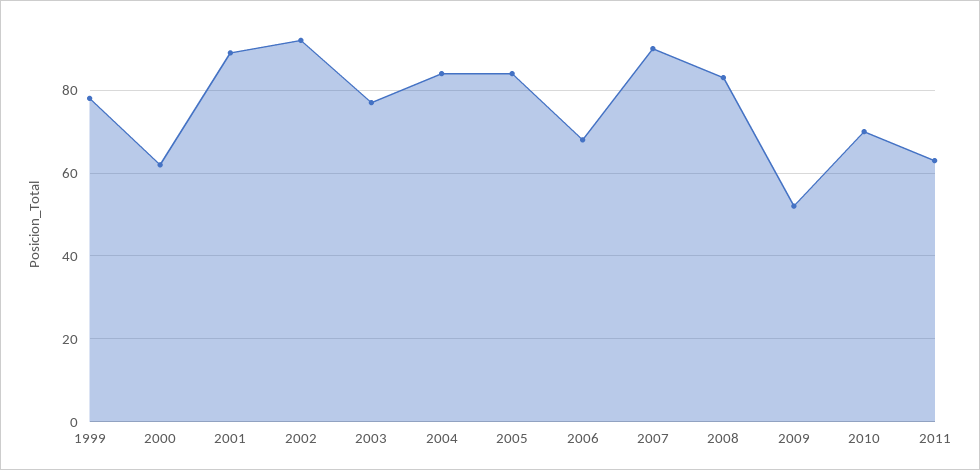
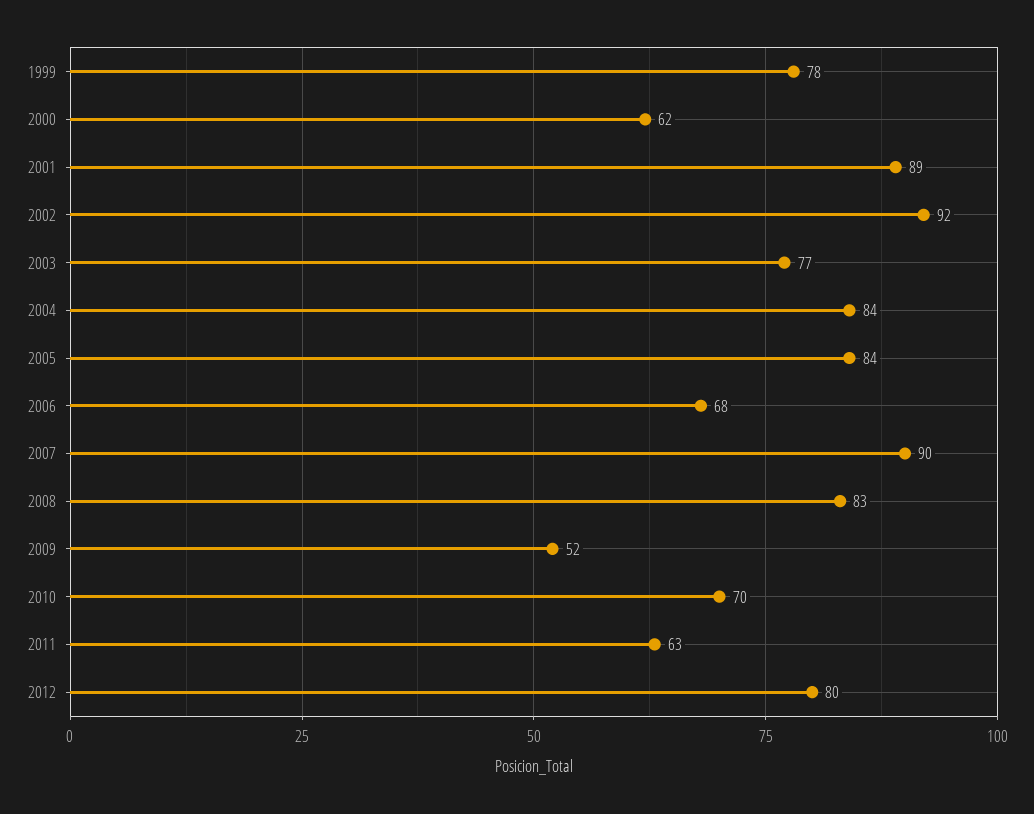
2012: none -> 80

